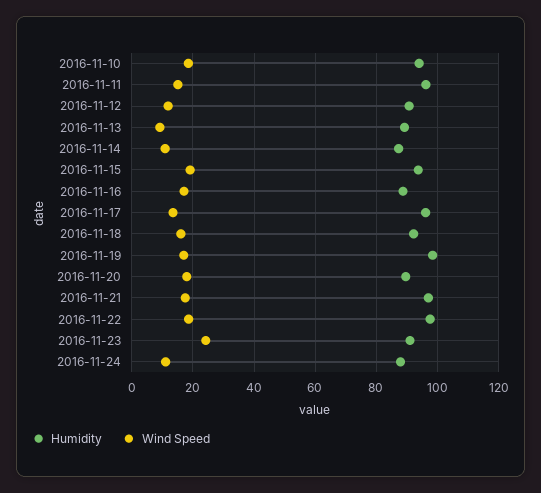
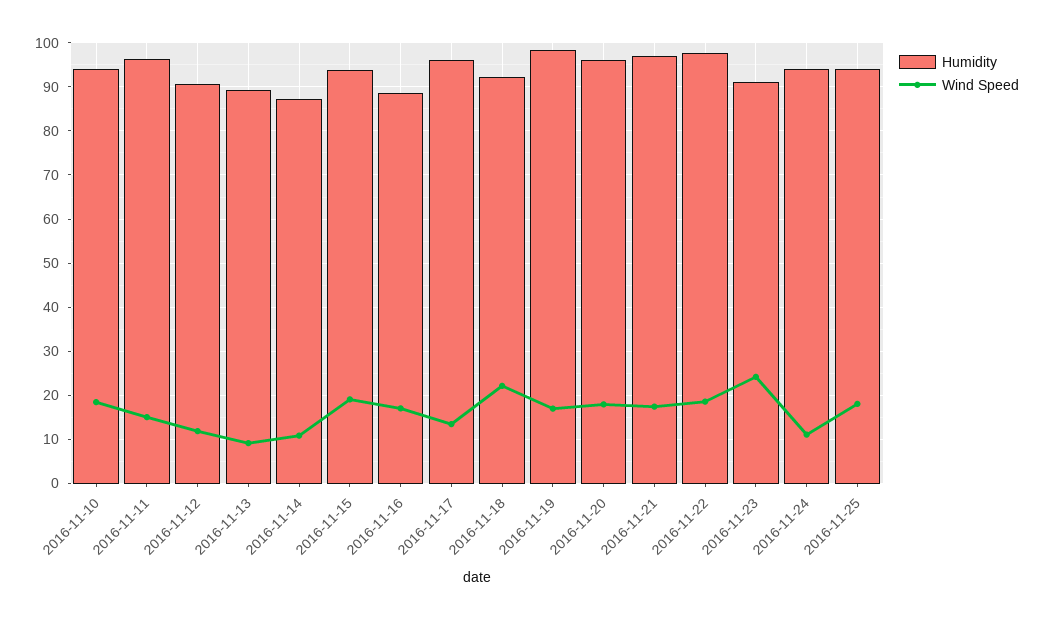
Wind Speed, 2016-11-18: 16 -> 22
Humidity, 2016-11-20: 90 -> 96
Humidity, 2016-11-24: 88 -> 94
Humidity, 2016-11-25: none -> 94
Wind Speed, 2016-11-25: none -> 18

